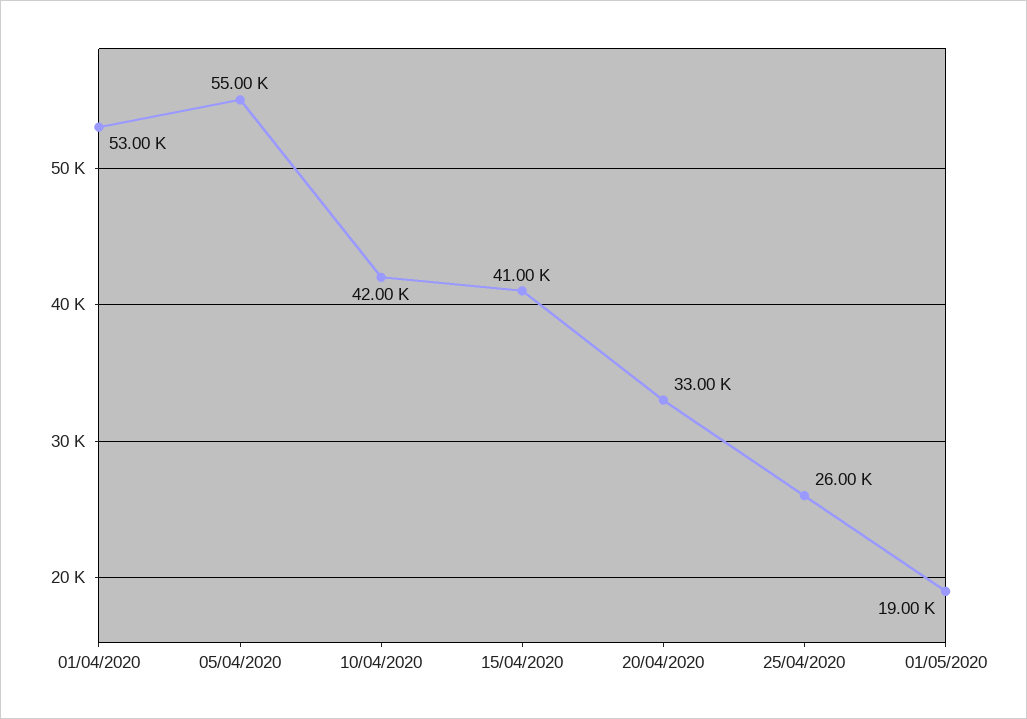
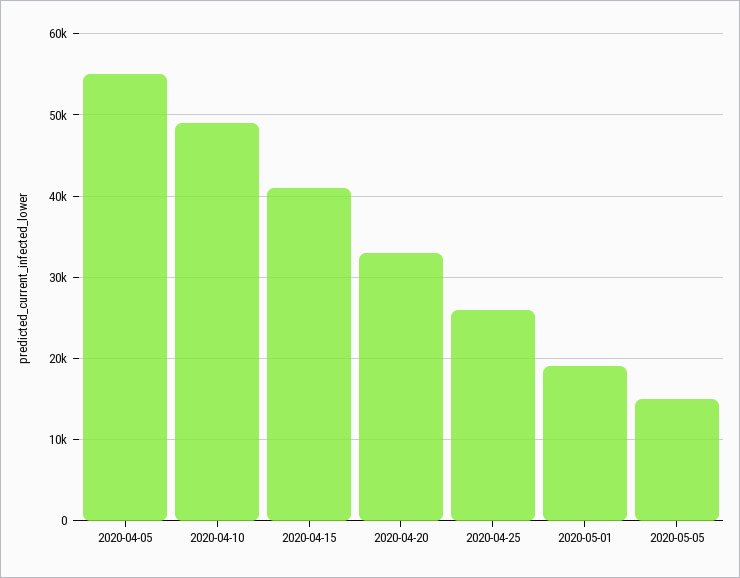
01/04/2020: 53000 -> none
10/04/2020: 42000 -> 49000
2020-05-05: none -> 15000

